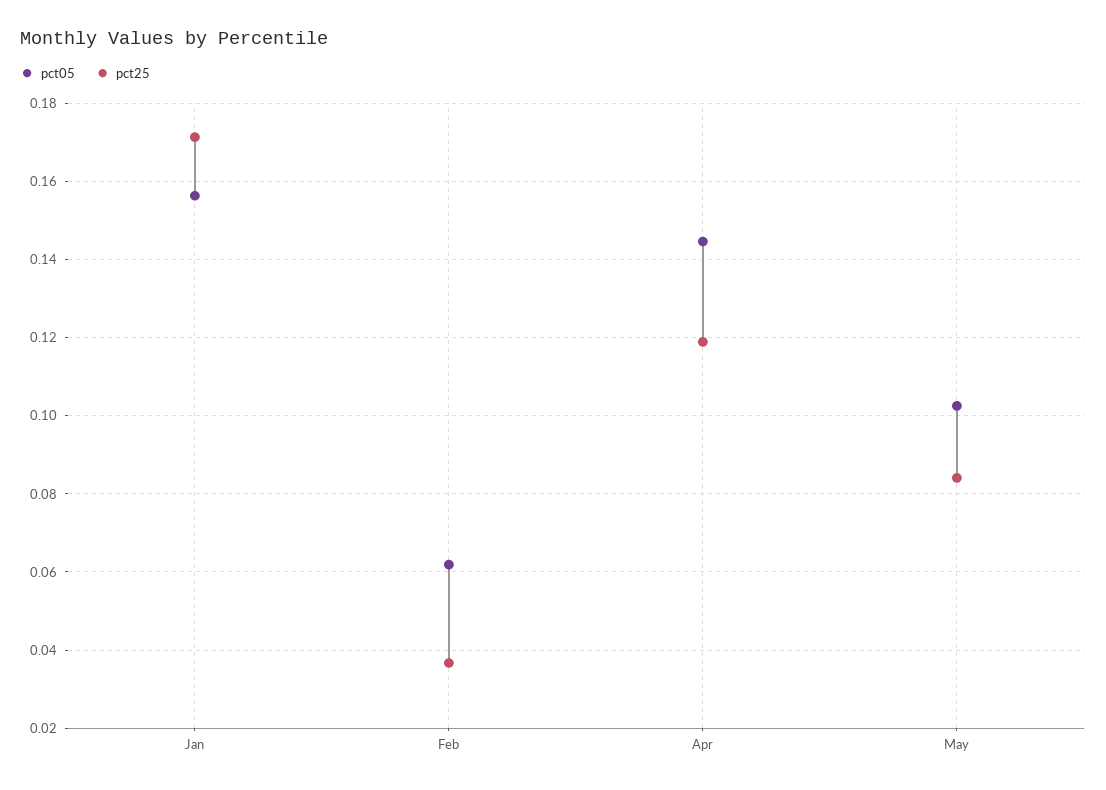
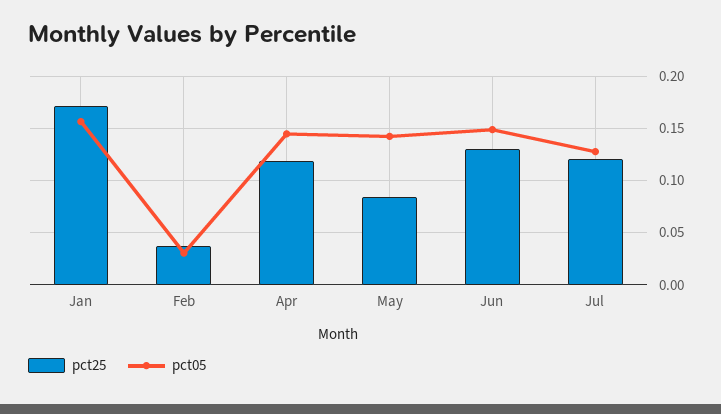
pct05, Feb: 0.062 -> 0.03
pct05, May: 0.102 -> 0.14
pct25, Jun: none -> 0.13
pct05, Jun: none -> 0.15
pct25, Jul: none -> 0.12
pct05, Jul: none -> 0.13

